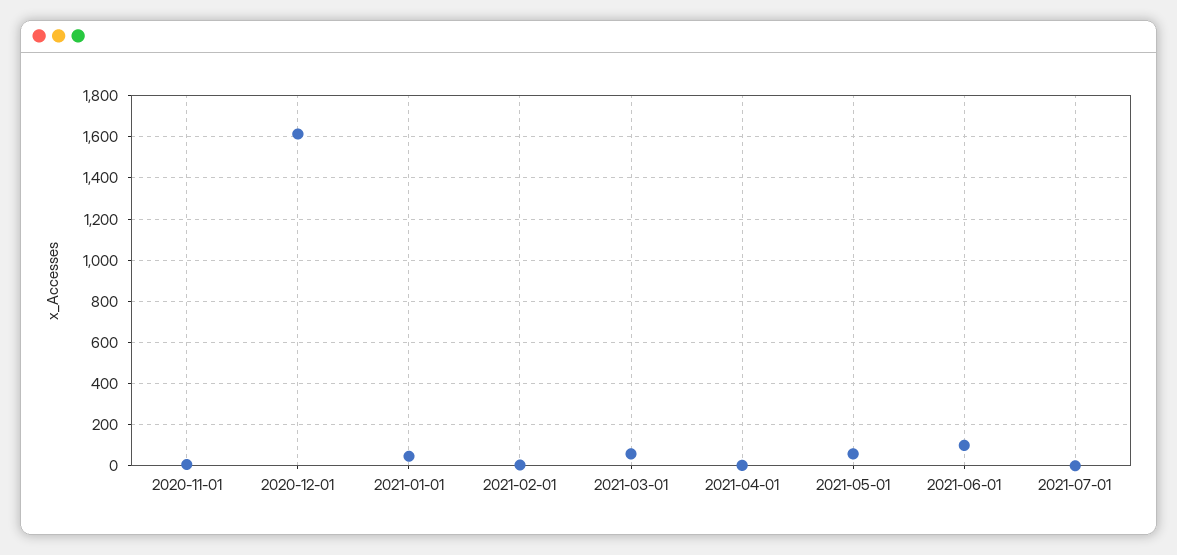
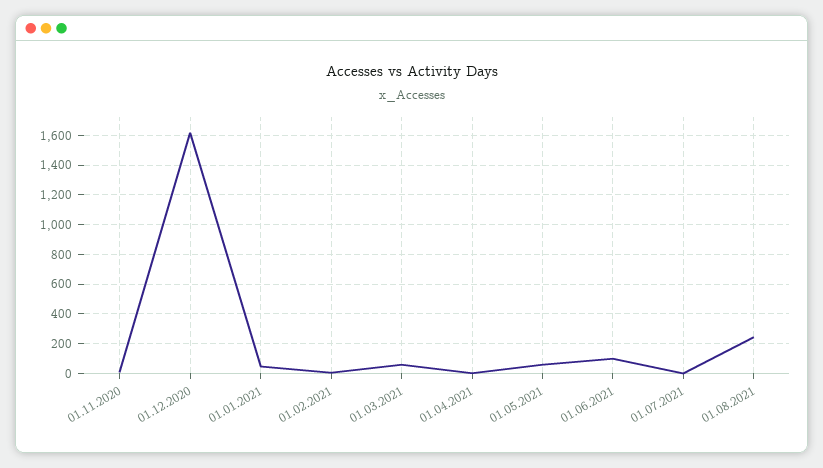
01.08.2021: none -> 250

